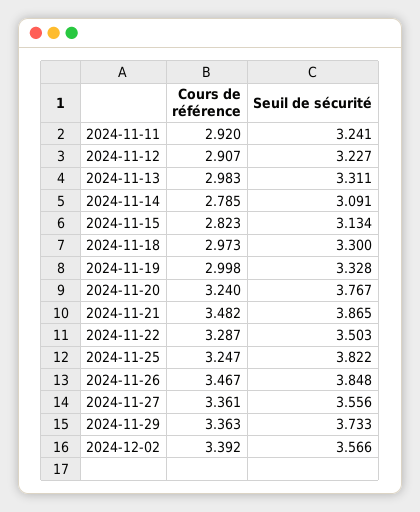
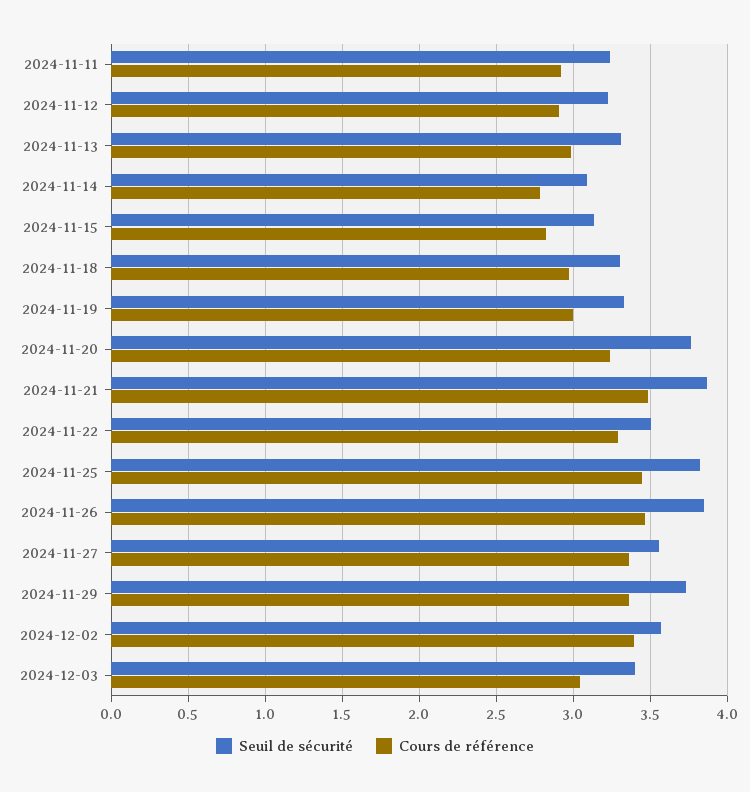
Cours de référence, 2024-11-25: 3.247 -> 3.45
Seuil de sécurité, 2024-12-03: none -> 3.4
Cours de référence, 2024-12-03: none -> 3.05

